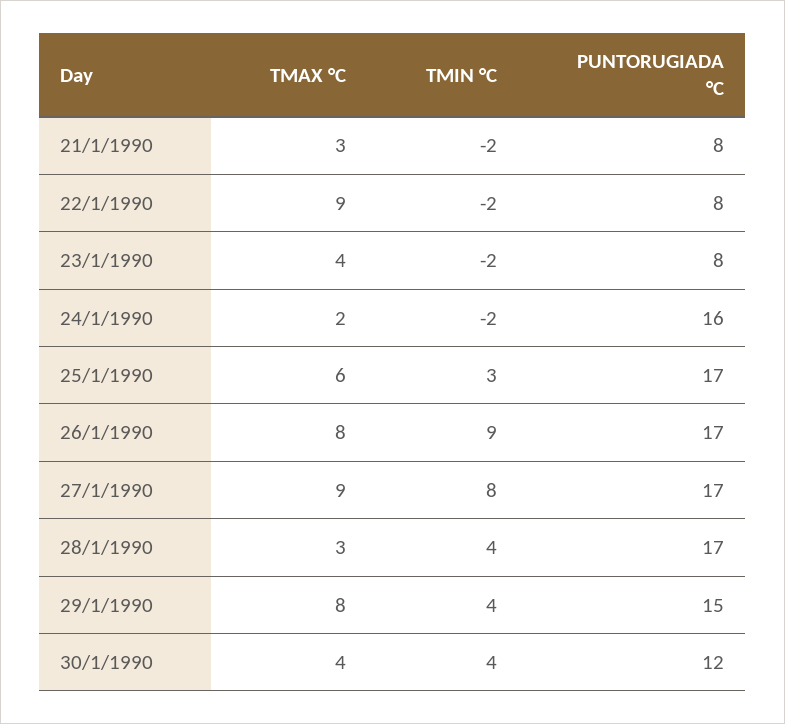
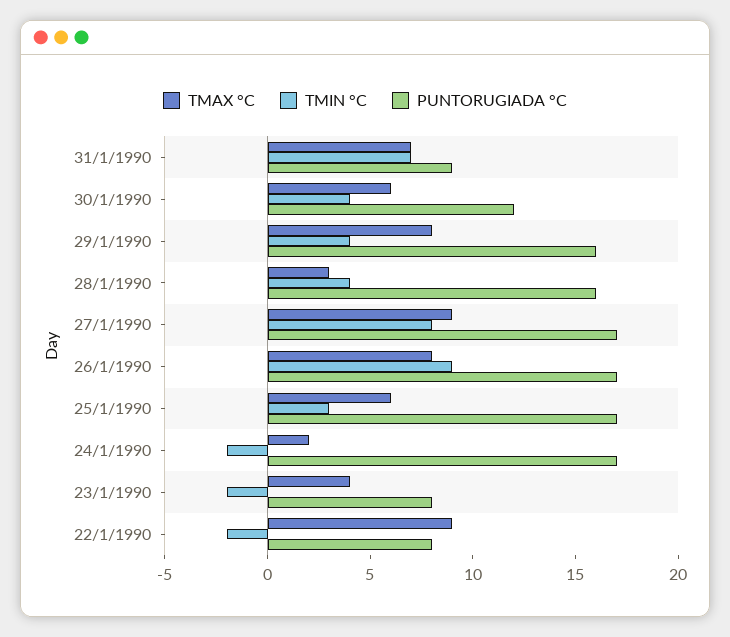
TMAX °C, 21/1/1990: 3 -> none
TMIN °C, 21/1/1990: -2 -> none
PUNTORUGIADA °C, 21/1/1990: 8 -> none
PUNTORUGIADA °C, 24/1/1990: 16 -> 17
PUNTORUGIADA °C, 28/1/1990: 17 -> 16
PUNTORUGIADA °C, 29/1/1990: 15 -> 16
TMAX °C, 30/1/1990: 4 -> 6
TMAX °C, 31/1/1990: none -> 7
TMIN °C, 31/1/1990: none -> 7
PUNTORUGIADA °C, 31/1/1990: none -> 9

